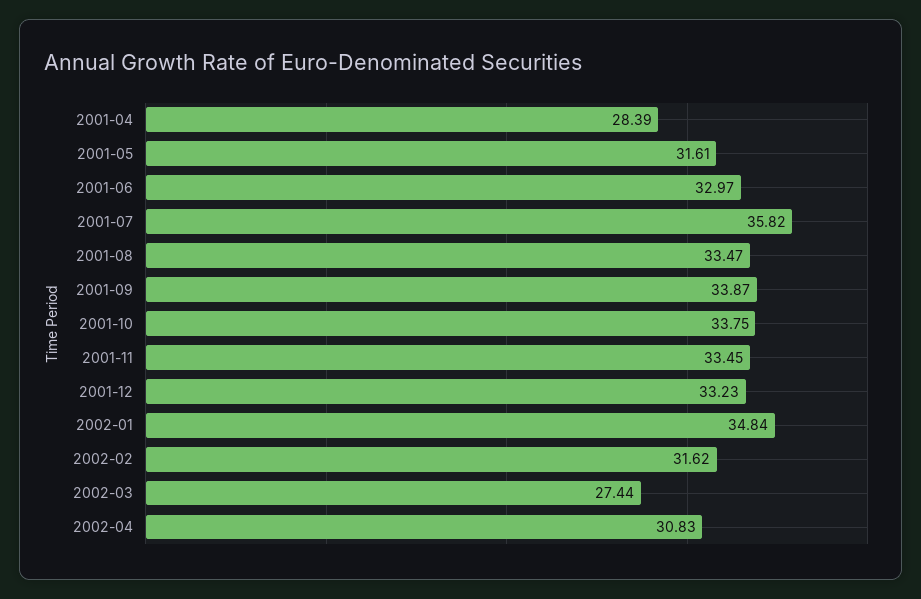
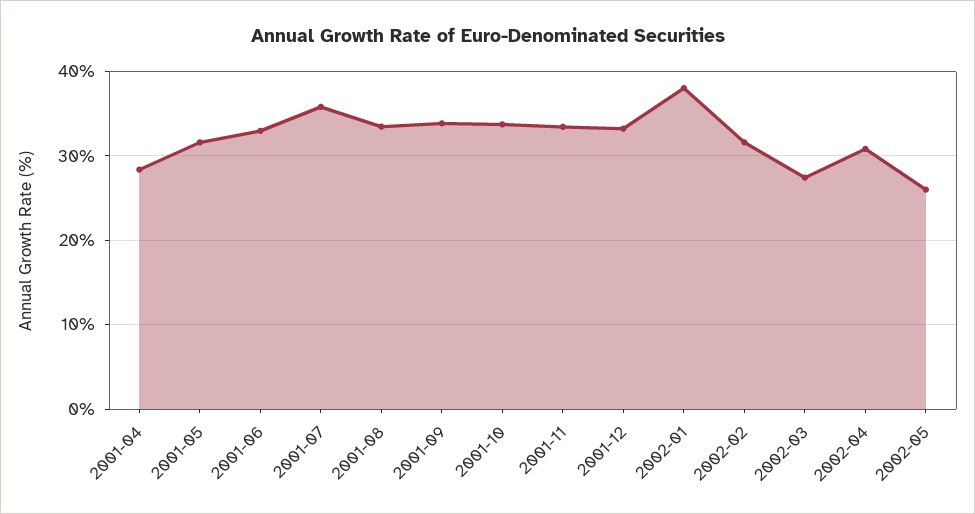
2002-01: 34.84 -> 38
2002-05: none -> 26

